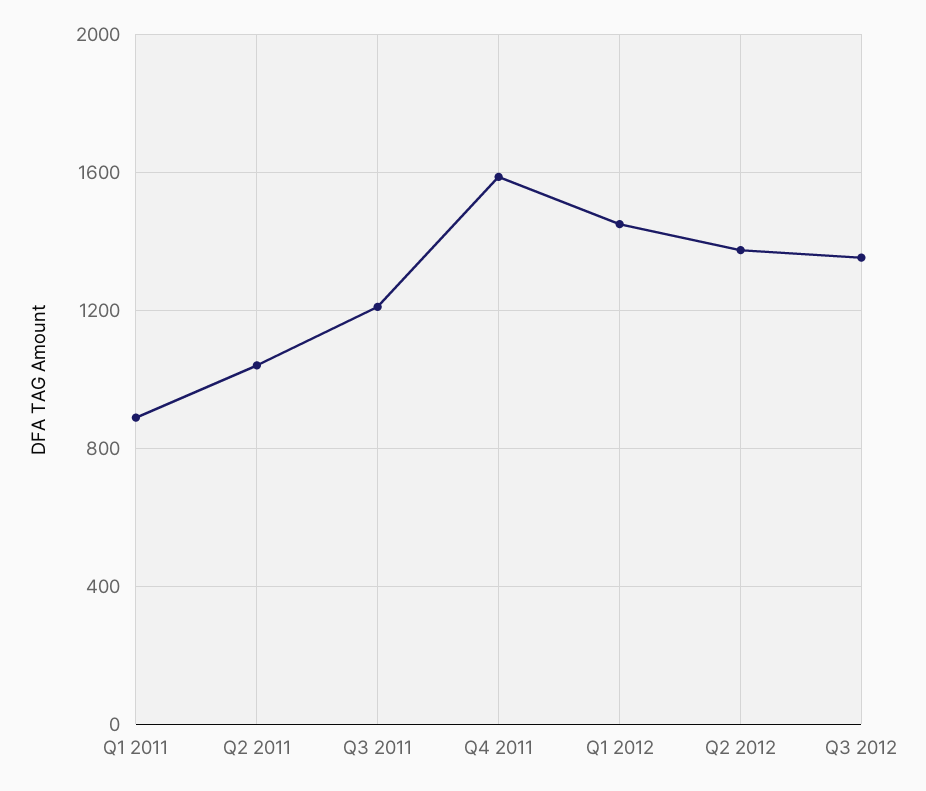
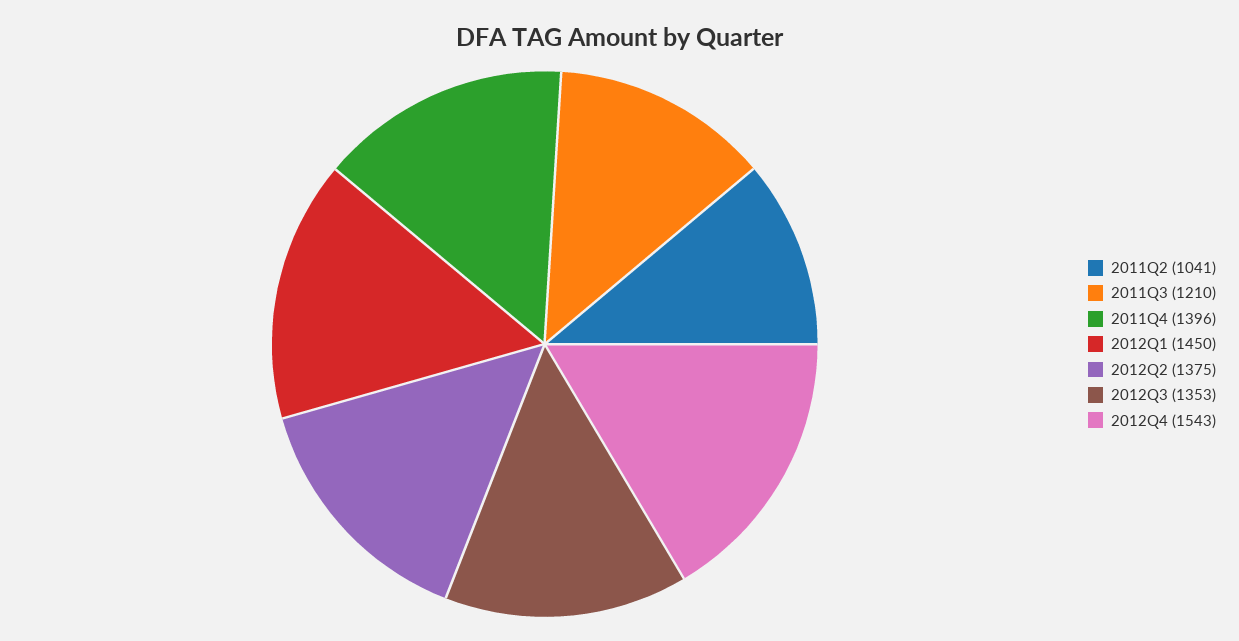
Q1 2011: 900 -> none
Q4 2011: 1600 -> 1396
2012Q4: none -> 1543

